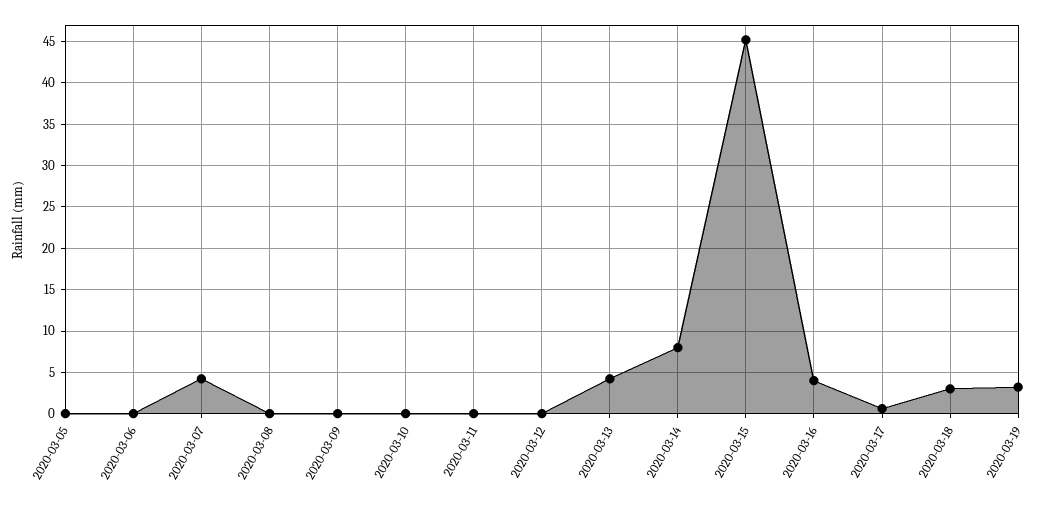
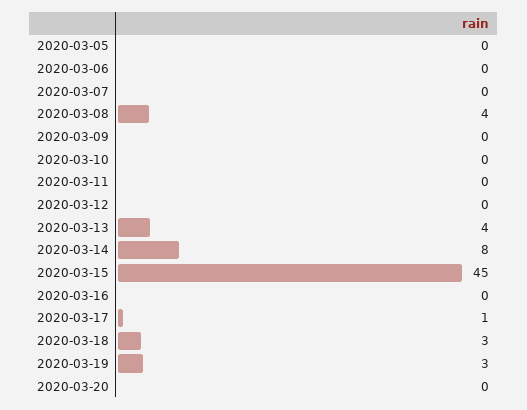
2020-03-07: 4 -> 0
2020-03-08: 0 -> 4
2020-03-16: 4 -> 0
2020-03-20: none -> 0

